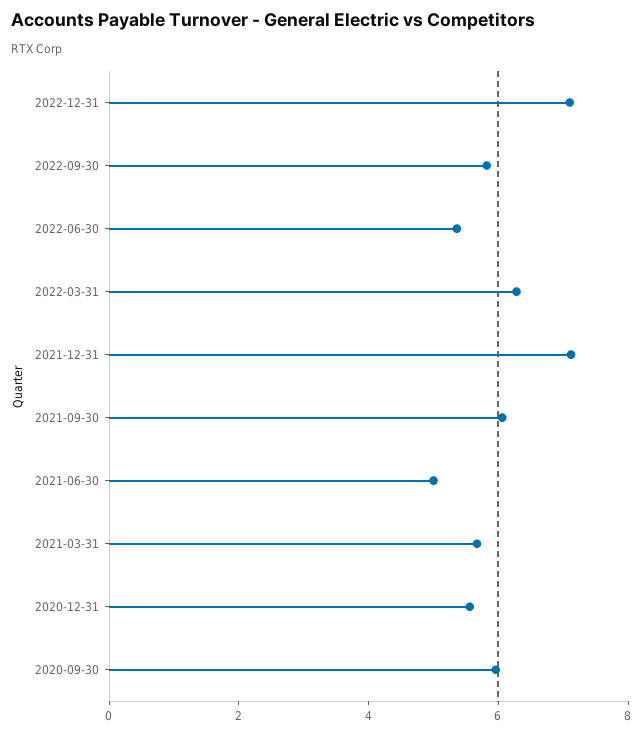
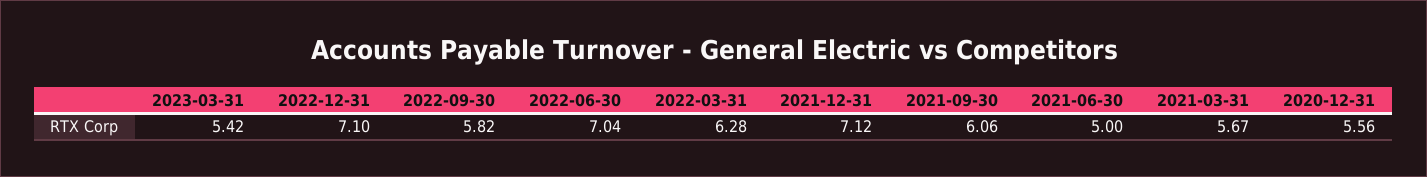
2022-06-30: 5.5 -> 7.04
2020-09-30: 6 -> none
2023-03-31: none -> 5.42

